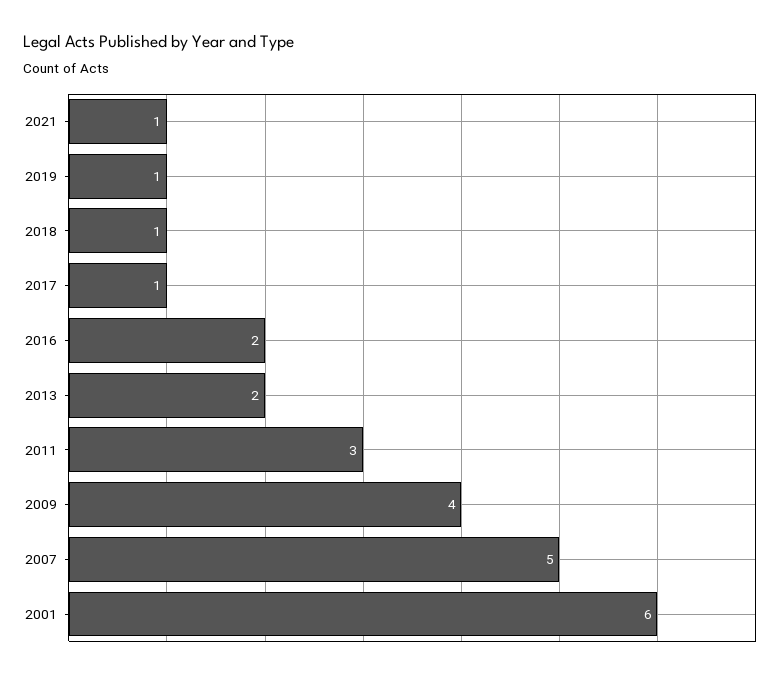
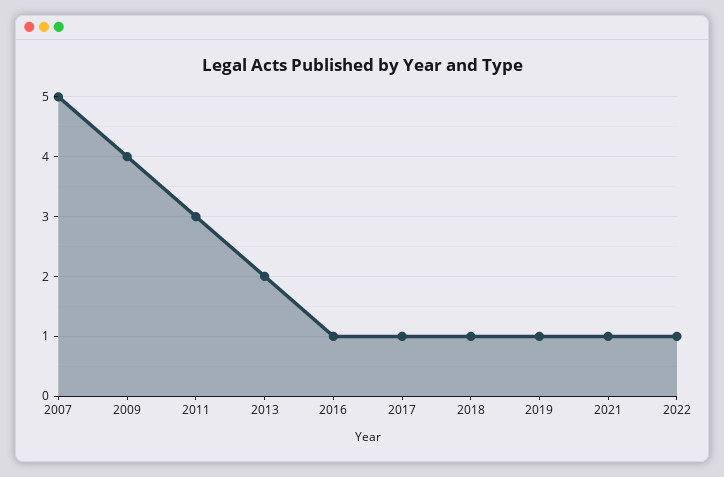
2016: 2 -> 1
2001: 6 -> none
2022: none -> 1

